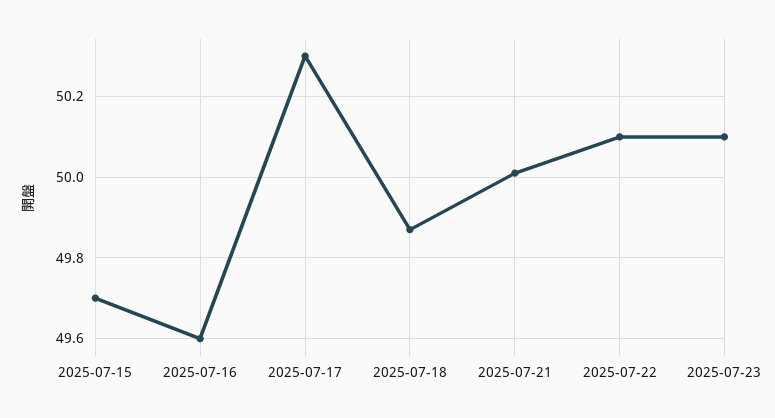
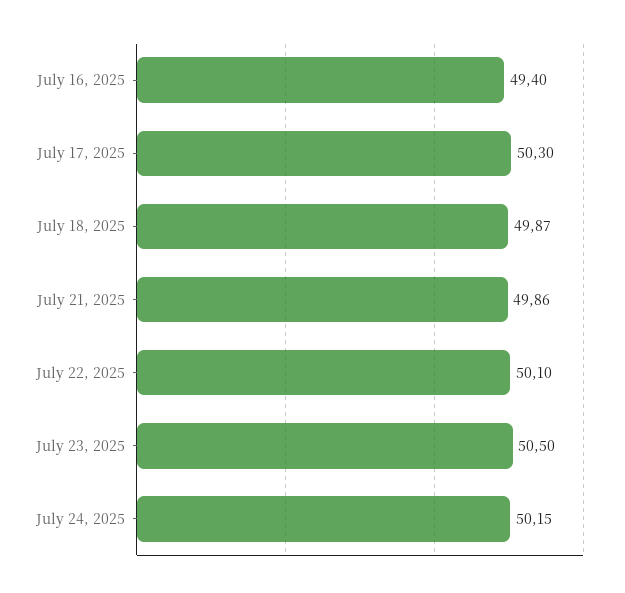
2025-07-15: 49.7 -> none
2025-07-16: 49.6 -> 49.4
2025-07-21: 50 -> 49.86
2025-07-23: 50.1 -> 50.5
July 24, 2025: none -> 50.15

